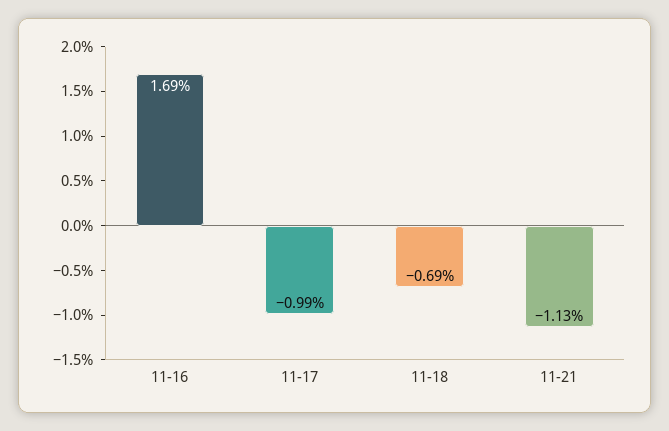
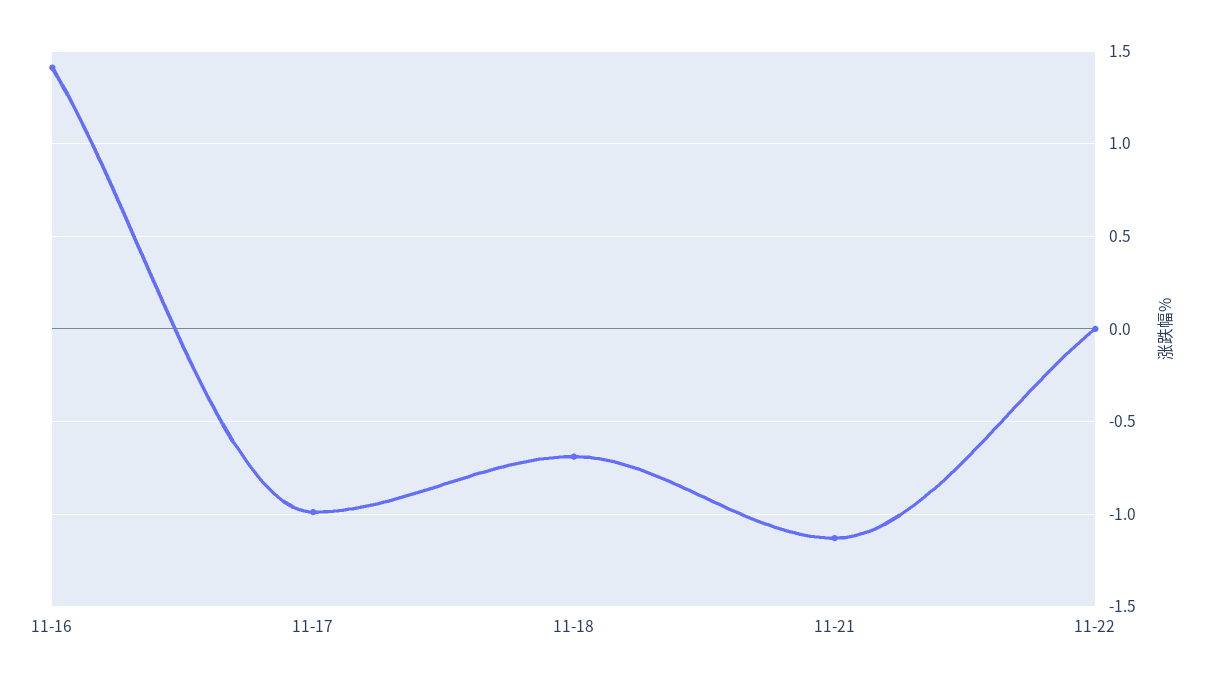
11-16: 1.69 -> 1.4
11-22: none -> 0

